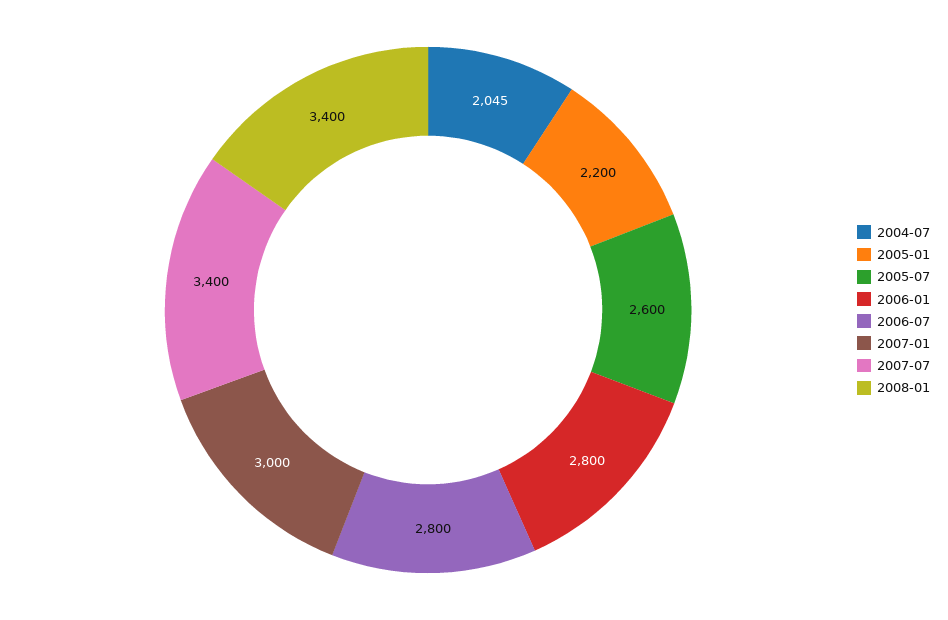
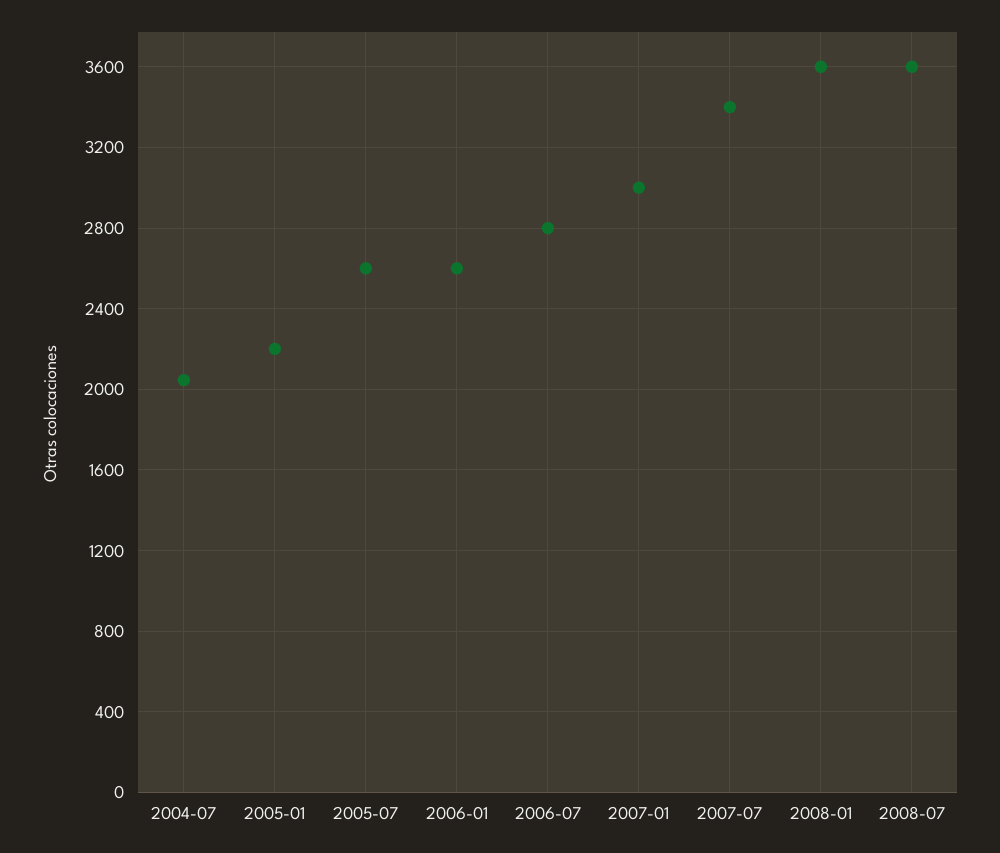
2006-01: 2800 -> 2600
2008-01: 3400 -> 3600
2008-07: none -> 3600

